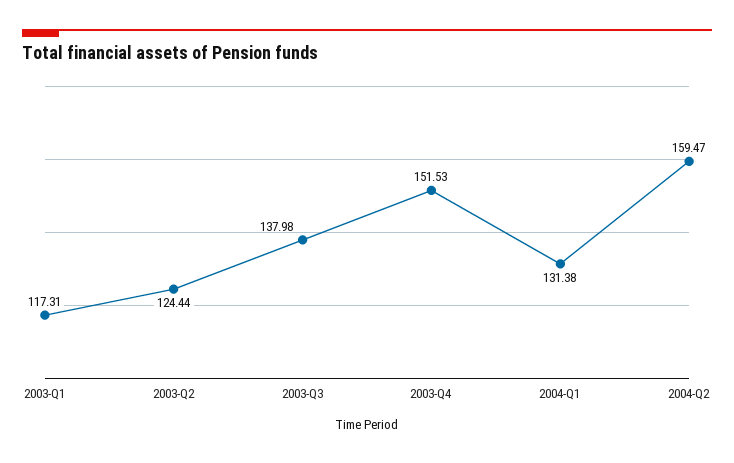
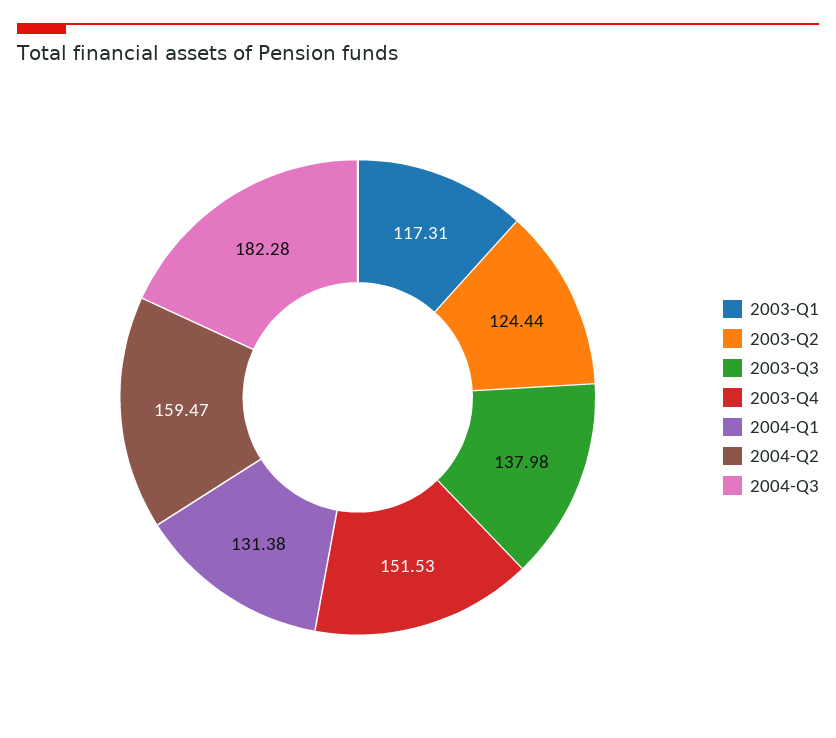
2004-Q3: none -> 182.28

